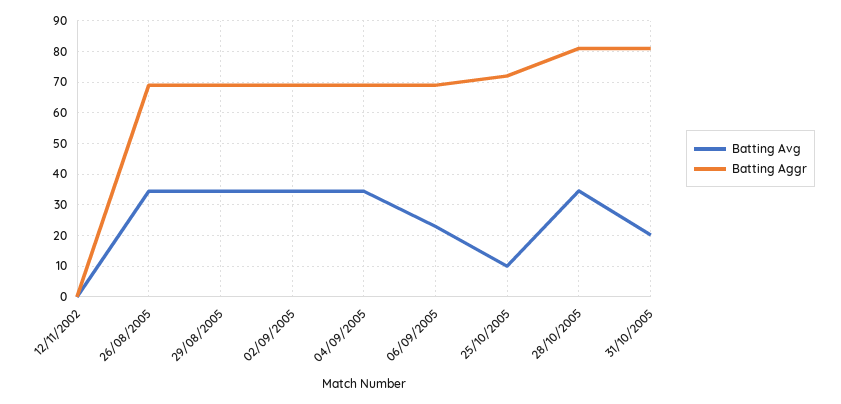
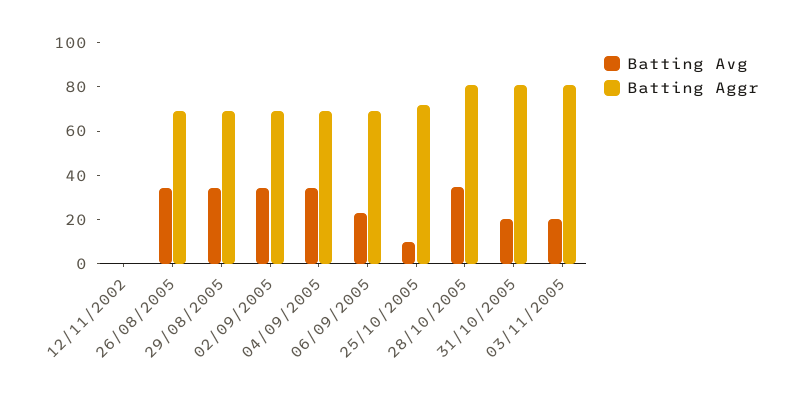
Batting Avg, 03/11/2005: none -> 20
Batting Aggr, 03/11/2005: none -> 80

